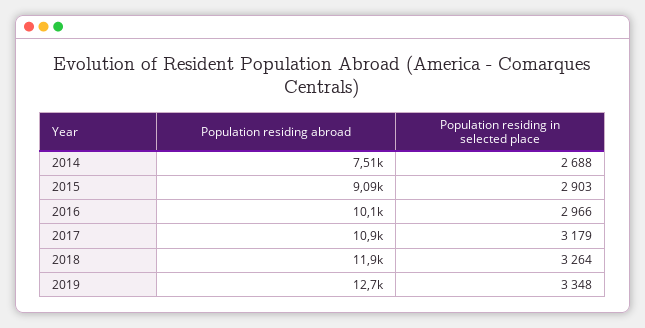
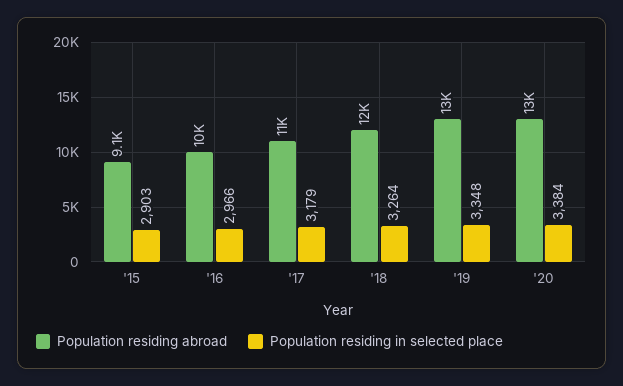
Population residing abroad, 2014: 7510 -> none
Population residing in selected place, 2014: 2688 -> none
Population residing abroad, '20: none -> 13000
Population residing in selected place, '20: none -> 3384

